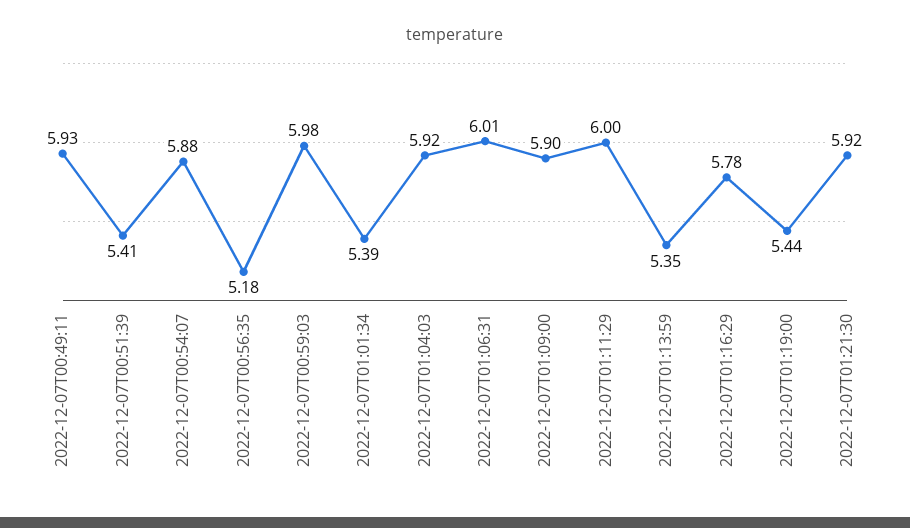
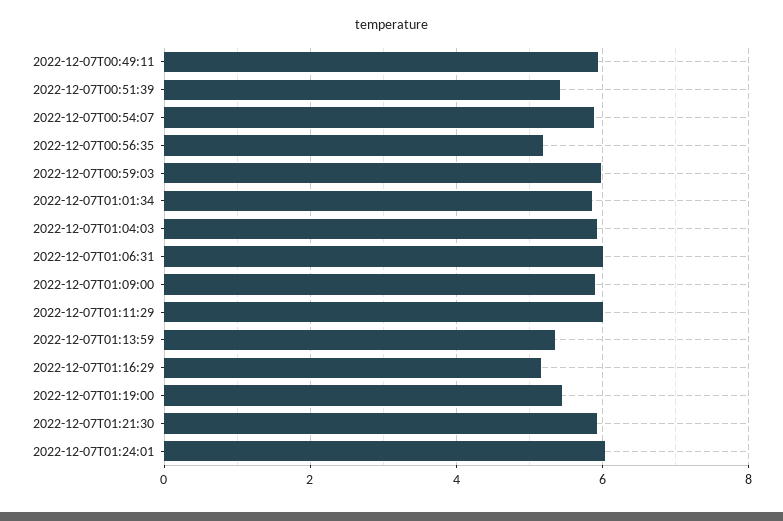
2022-12-07T01:01:34: 5.39 -> 5.8
2022-12-07T01:16:29: 5.78 -> 5.2
2022-12-07T01:24:01: none -> 6

